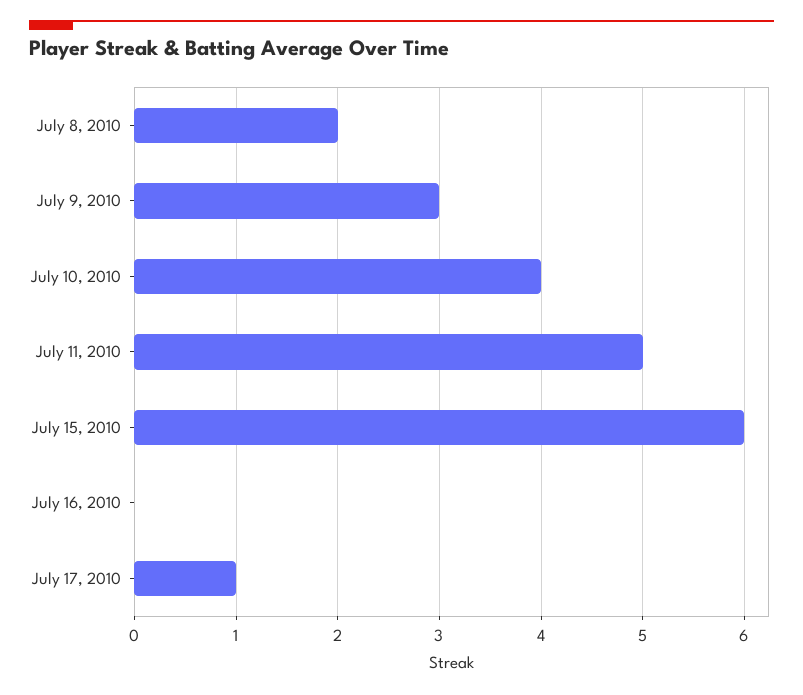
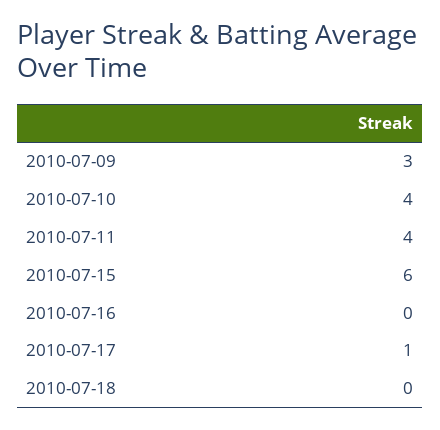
July 8, 2010: 2 -> none
July 11, 2010: 5 -> 4
2010-07-18: none -> 0

